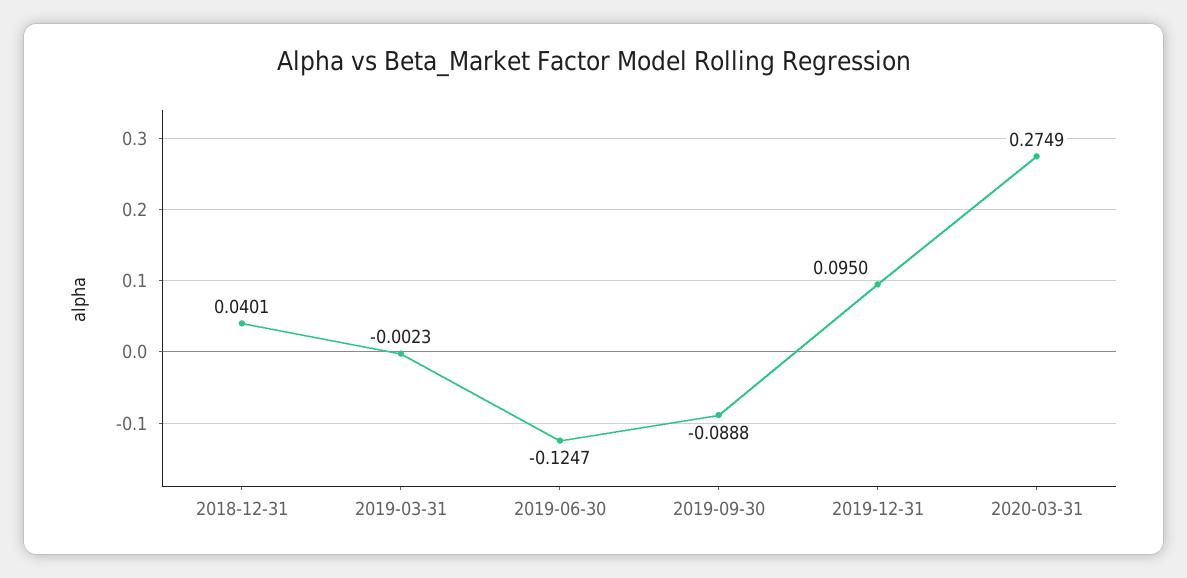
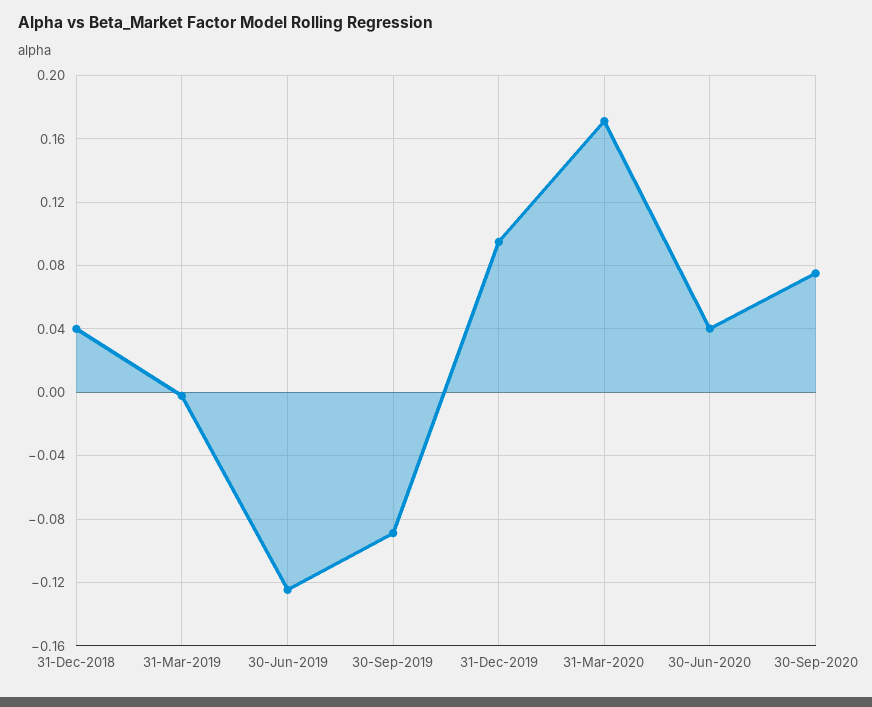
2020-03-31: 0.2749 -> 0.17
30-Jun-2020: none -> 0.04
30-Sep-2020: none -> 0.075

